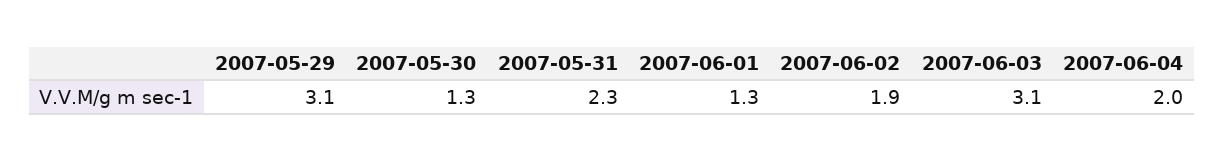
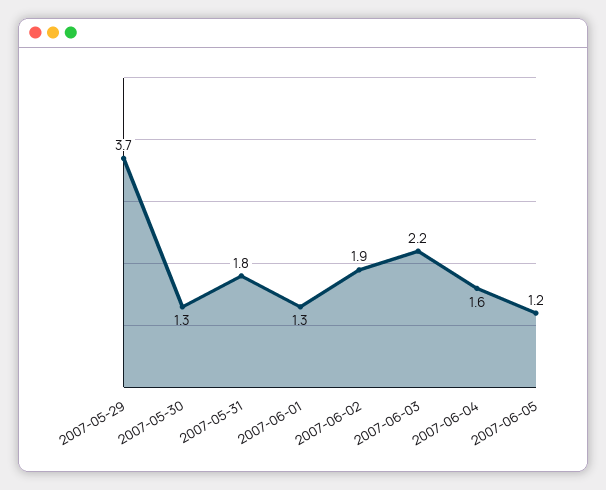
2007-05-29: 3.1 -> 3.7
2007-05-31: 2.3 -> 1.8
2007-06-03: 3.1 -> 2.2
2007-06-04: 2 -> 1.6
2007-06-05: none -> 1.2

